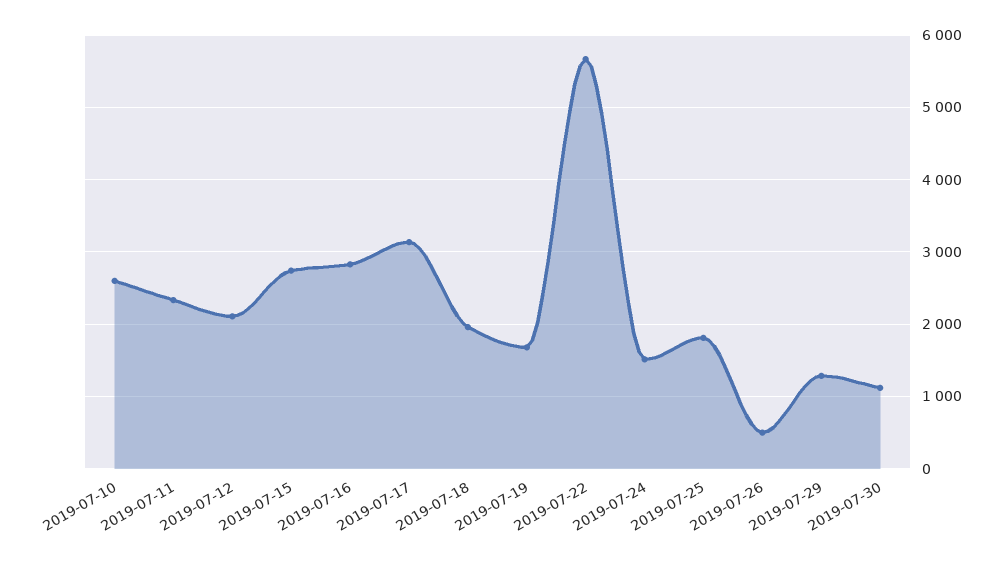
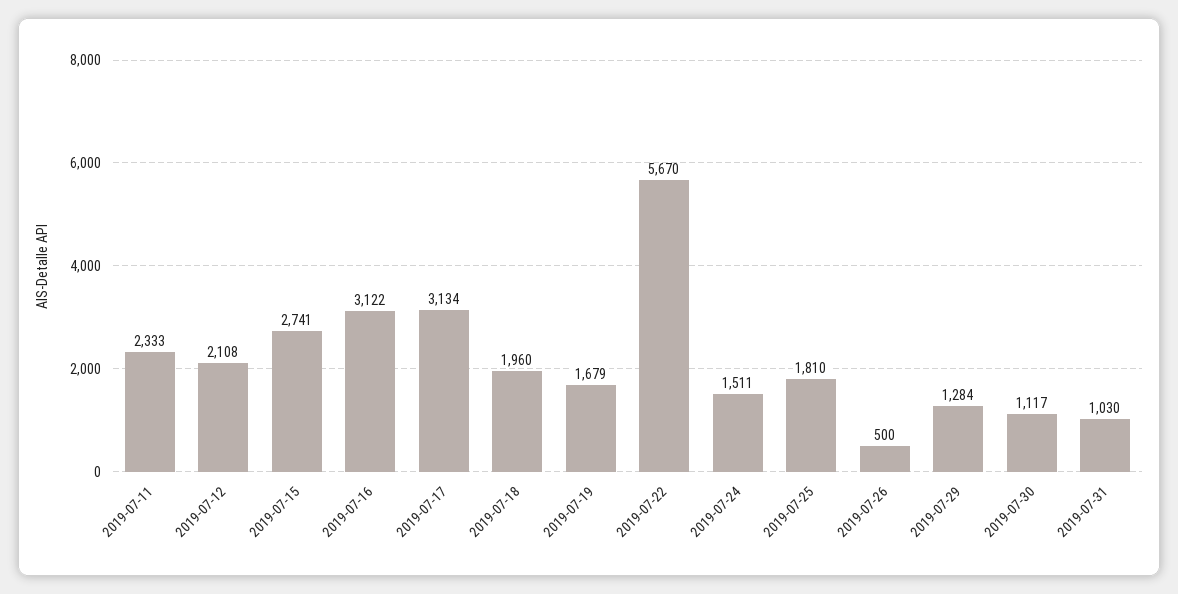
2019-07-10: 2600 -> none
2019-07-16: 2800 -> 3122
2019-07-31: none -> 1030

